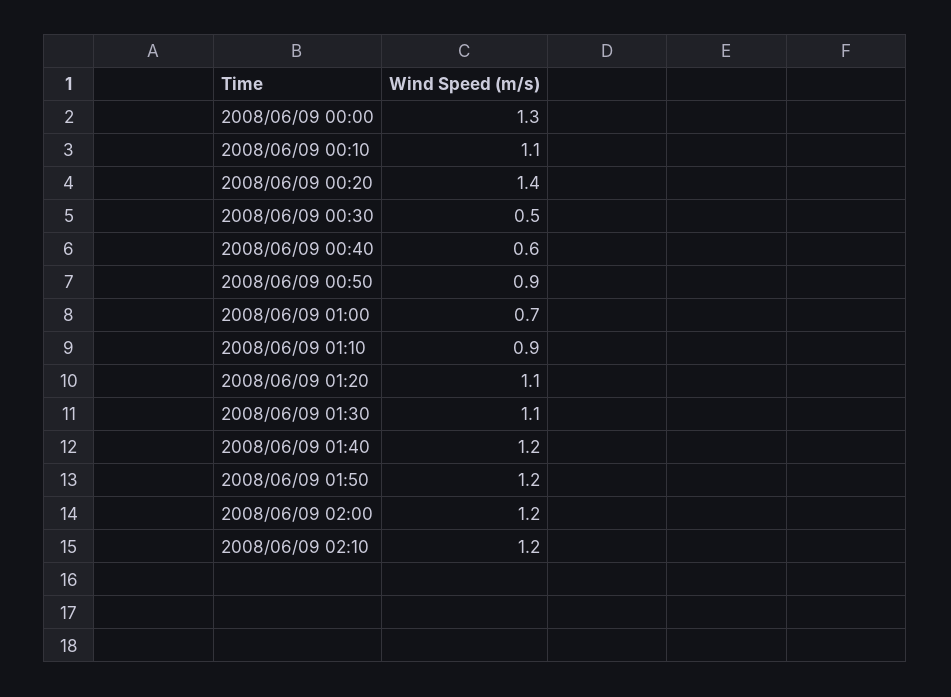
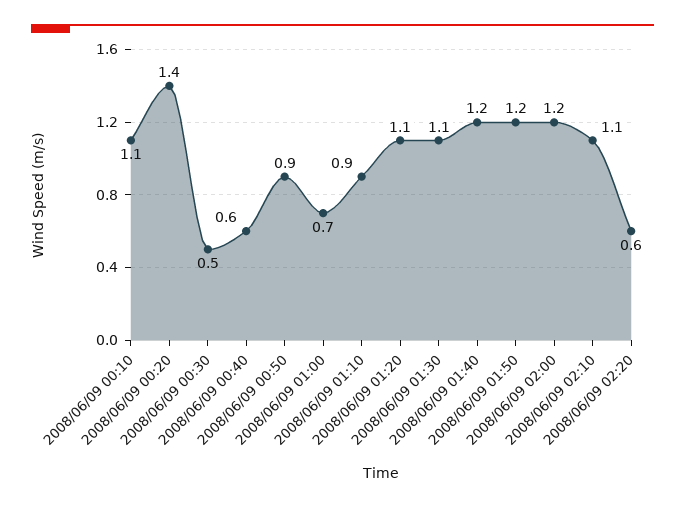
2008/06/09 00:00: 1.3 -> none
2008/06/09 02:10: 1.2 -> 1.1
2008/06/09 02:20: none -> 0.6

